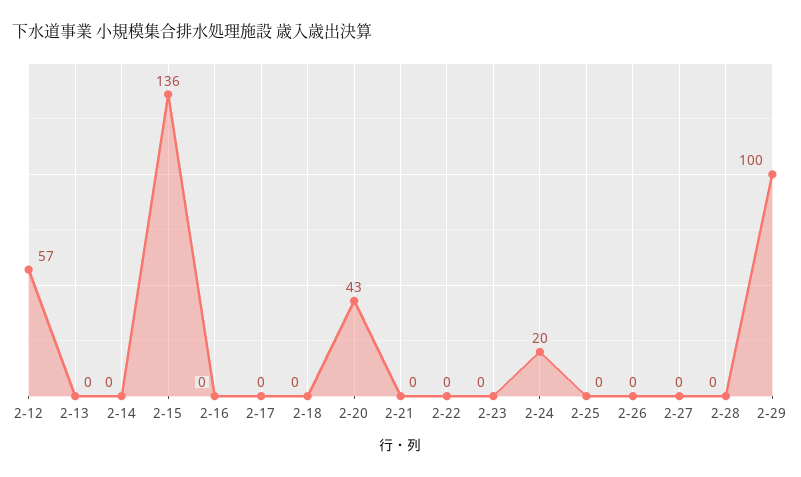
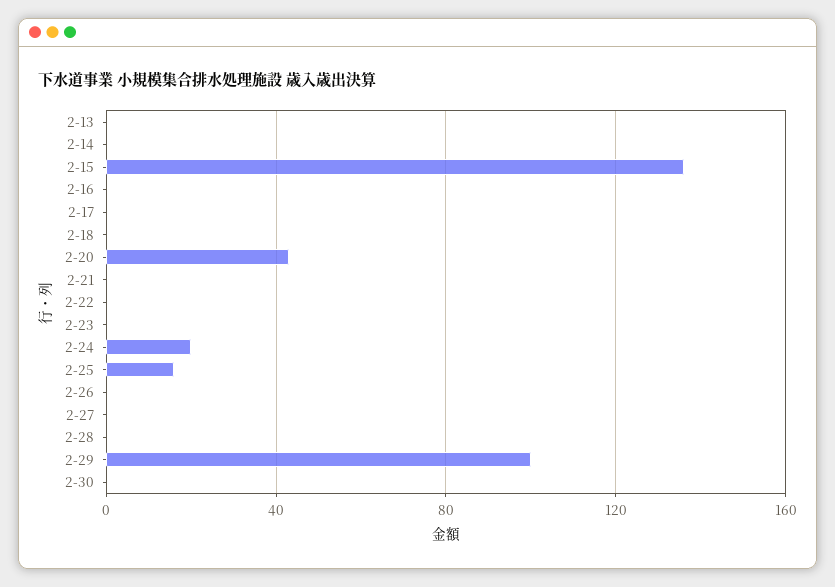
2-12: 57 -> none
2-25: 0 -> 15
2-30: none -> 0

